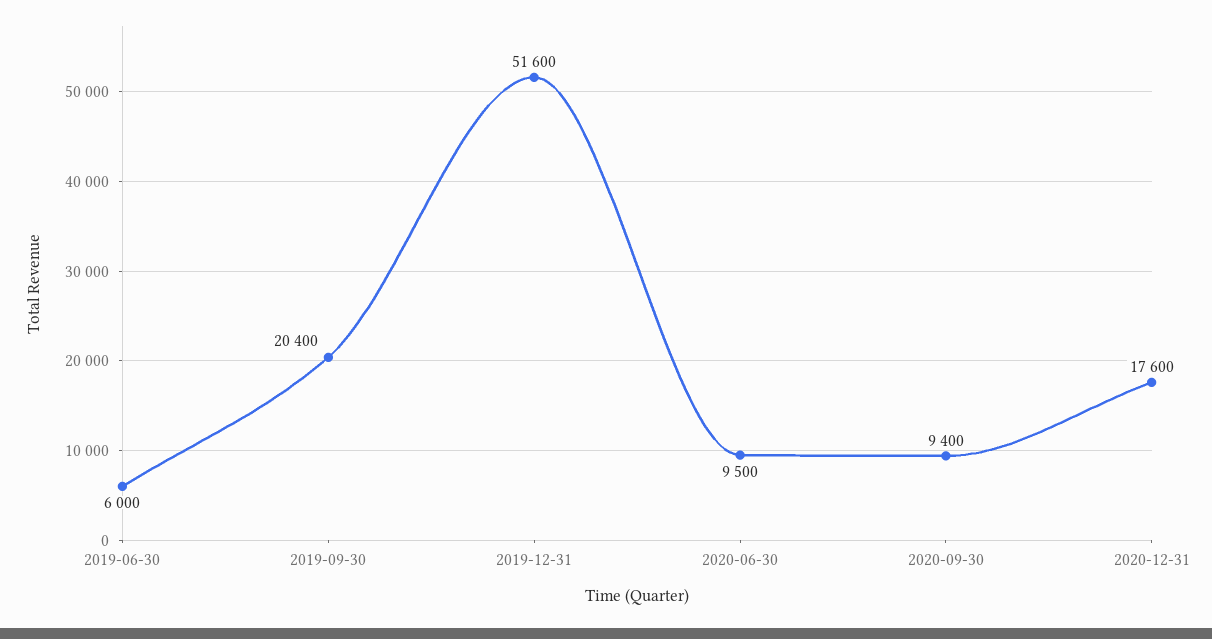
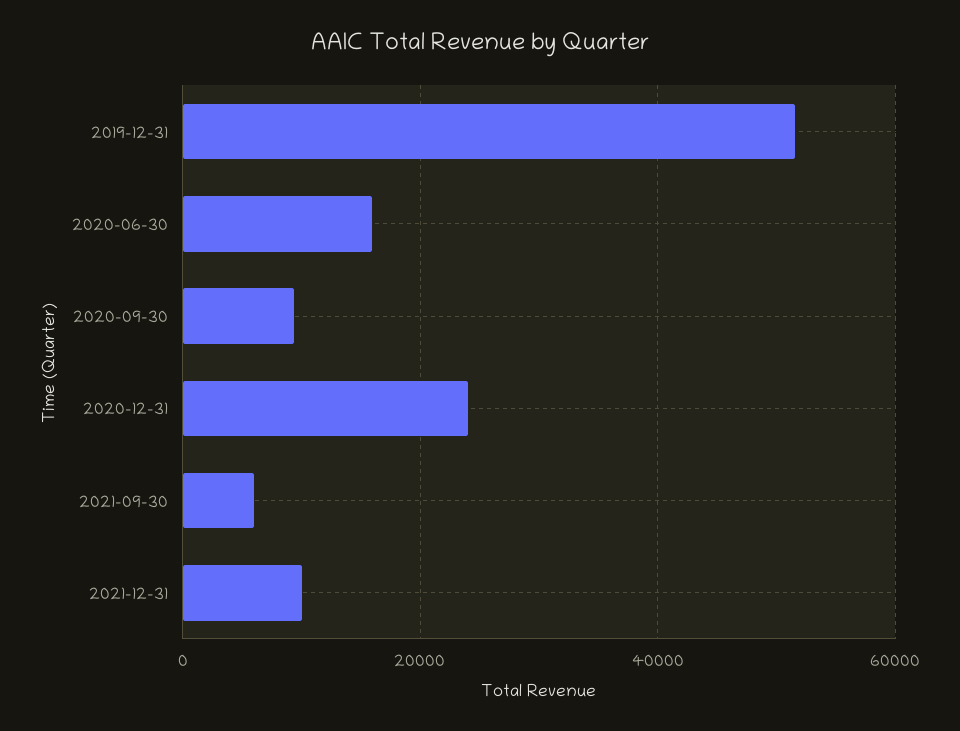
2019-06-30: 6000 -> none
2019-09-30: 20400 -> none
2020-06-30: 9500 -> 16000
2020-12-31: 17600 -> 24000
2021-09-30: none -> 6000
2021-12-31: none -> 10000

